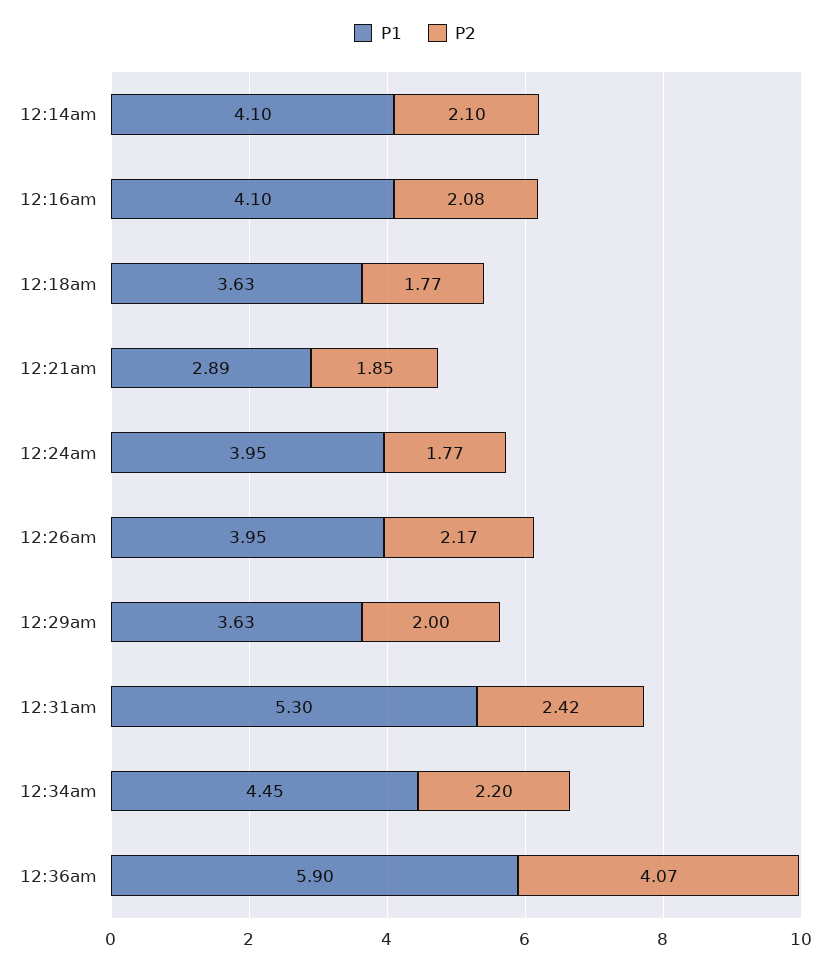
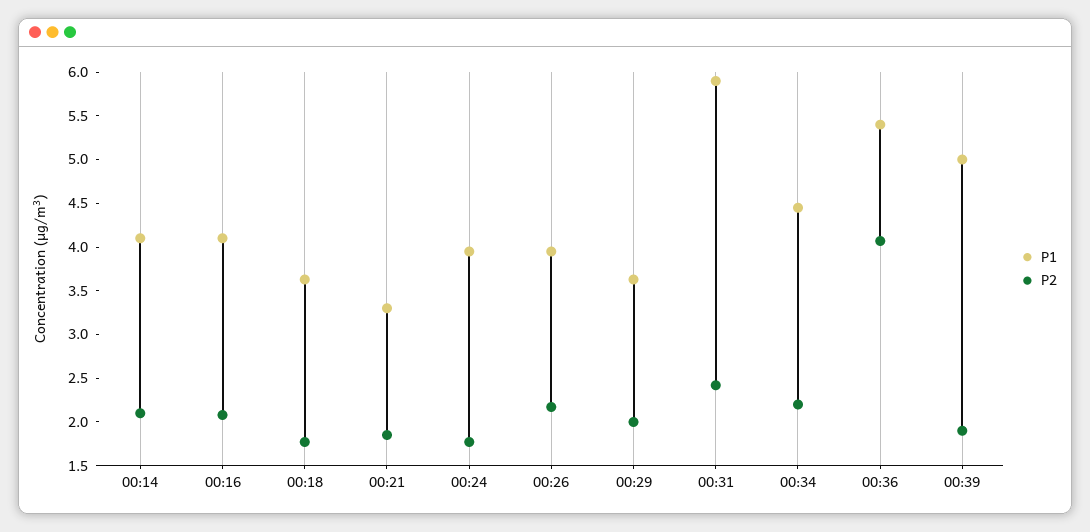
P1, 12:21am: 2.89 -> 3.3
P1, 12:31am: 5.3 -> 5.9
P1, 12:36am: 5.9 -> 5.4
P1, 00:39: none -> 5
P2, 00:39: none -> 1.9

